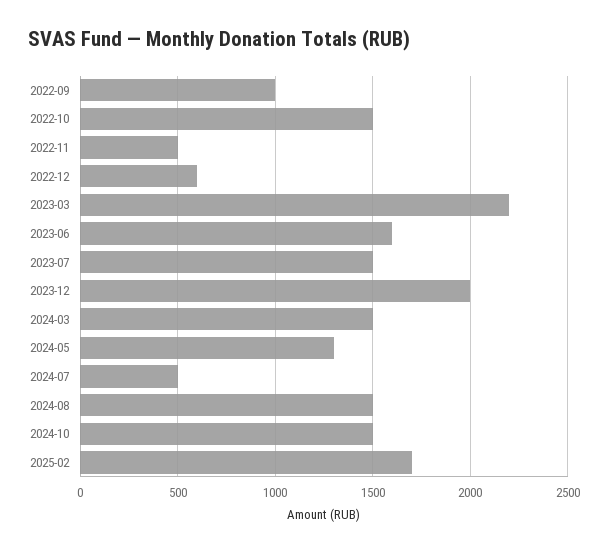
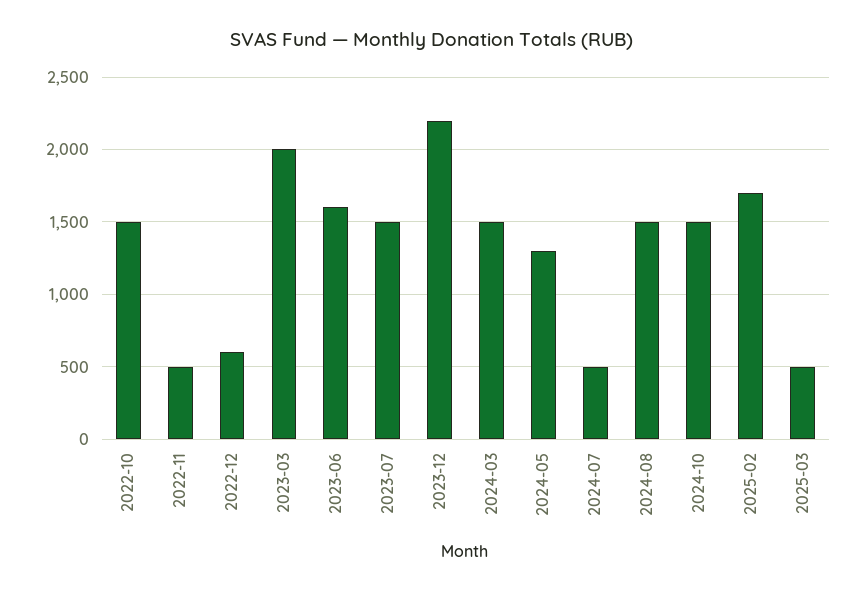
2022-09: 1000 -> none
2023-03: 2200 -> 2000
2023-12: 2000 -> 2200
2025-03: none -> 500

